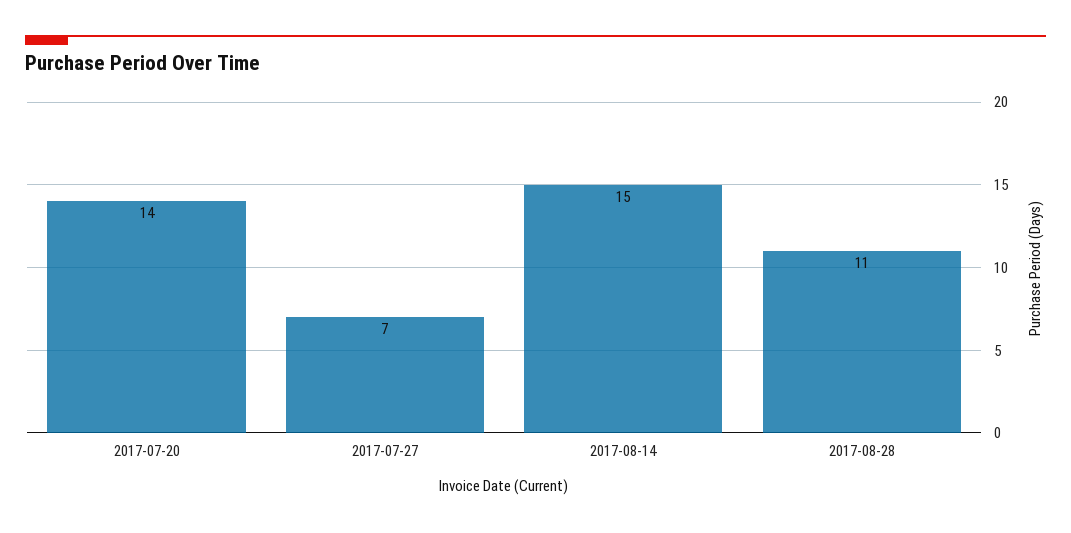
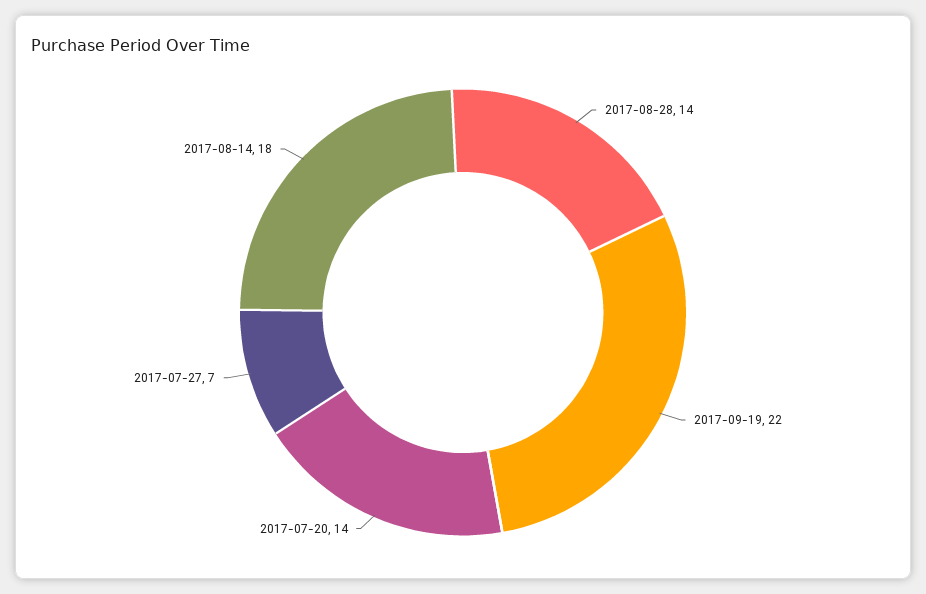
2017-08-14: 15 -> 18
2017-08-28: 11 -> 14
2017-09-19: none -> 22

